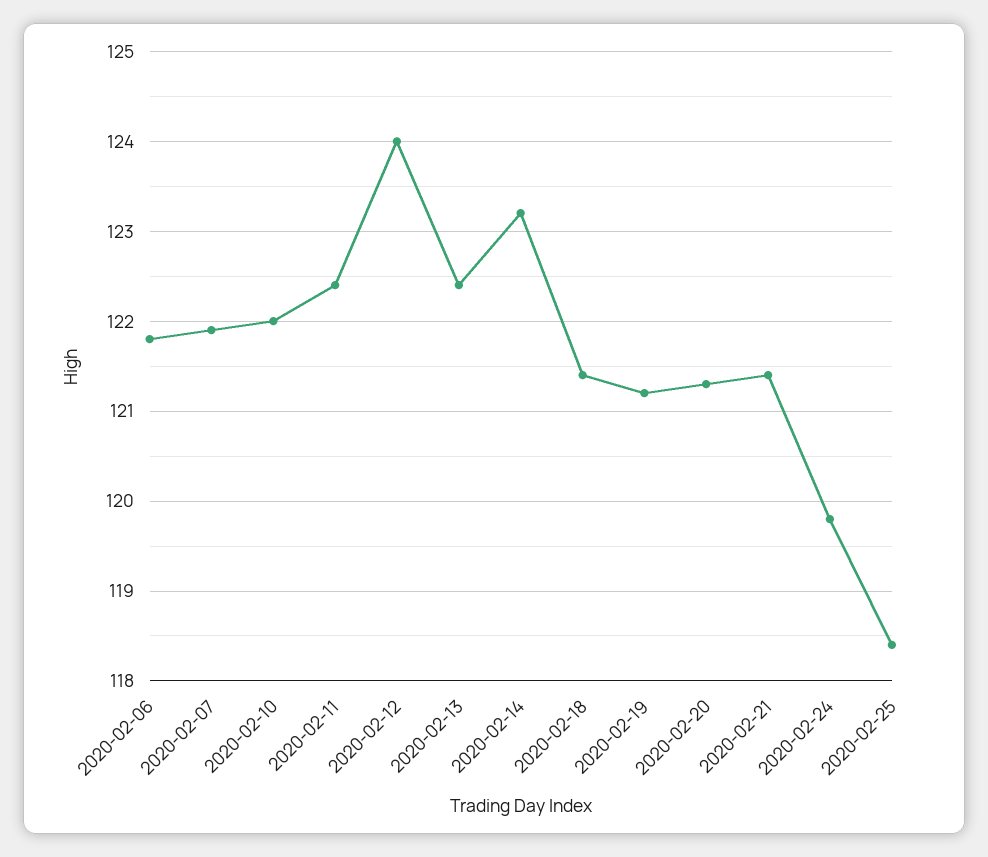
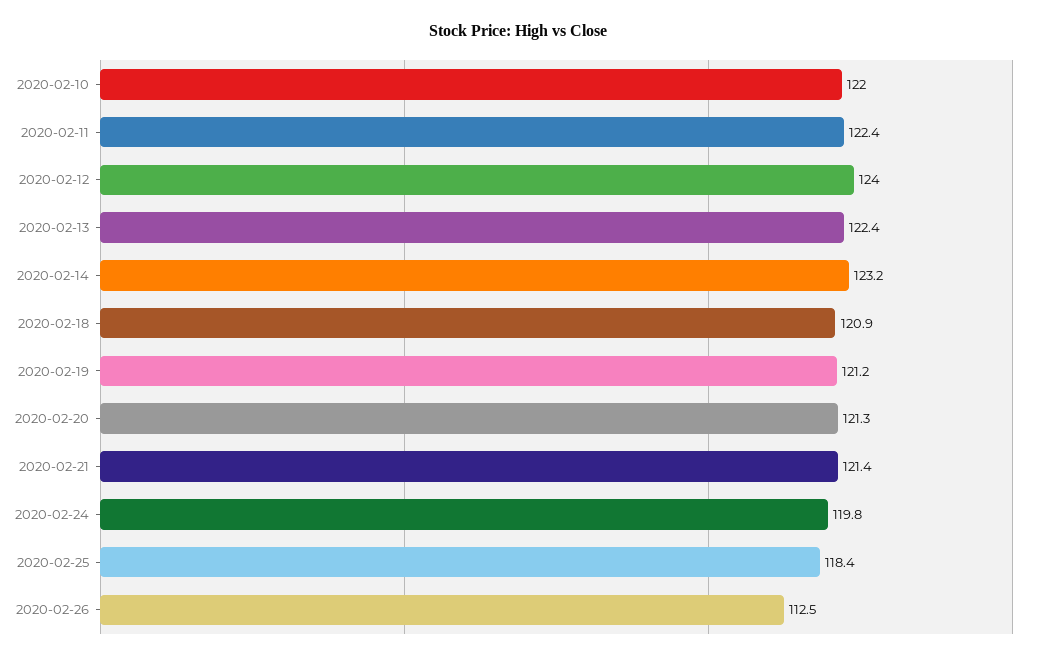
2020-02-06: 121.8 -> none
2020-02-07: 121.9 -> none
2020-02-18: 121.4 -> 120.9
2020-02-26: none -> 112.5

